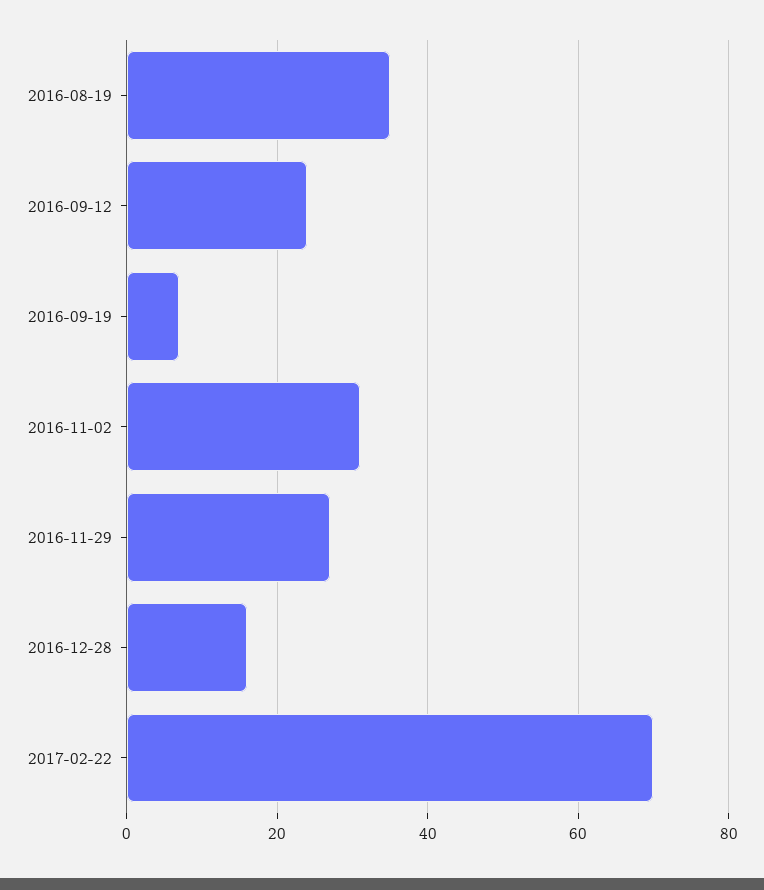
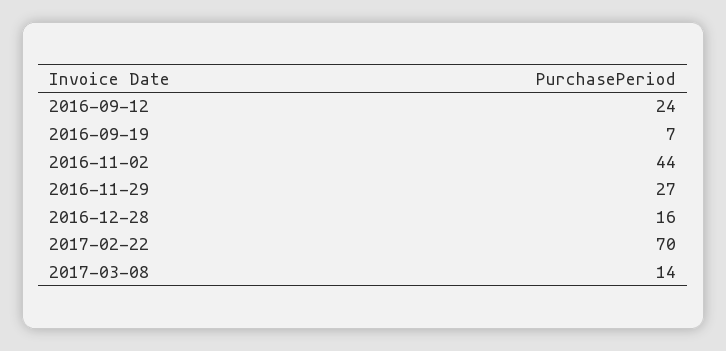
2016-08-19: 35 -> none
2016-11-02: 30 -> 44
2017-03-08: none -> 14

